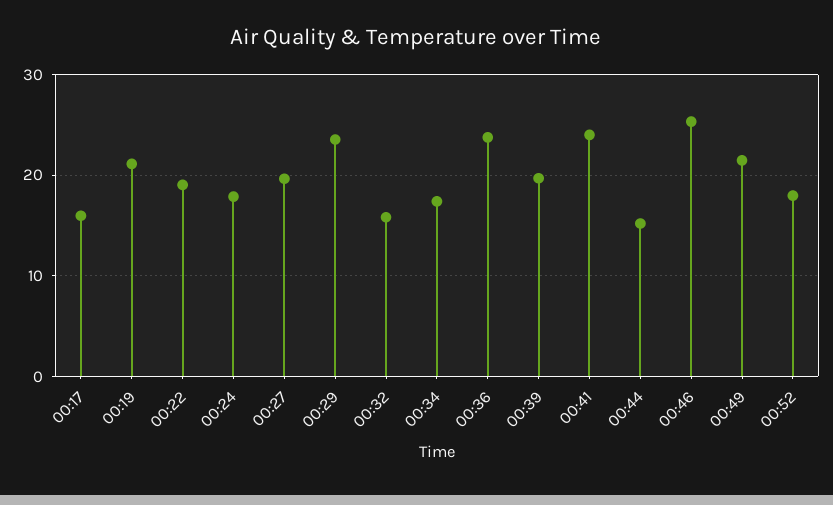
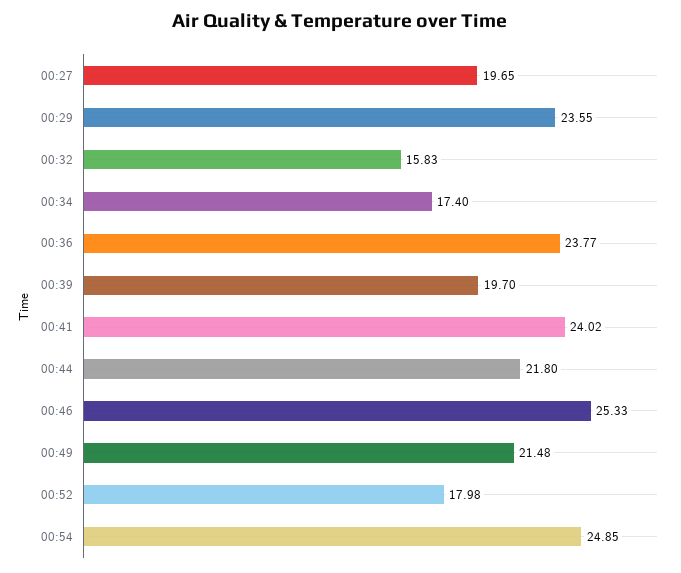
00:17: 16 -> none
00:19: 21 -> none
00:22: 19 -> none
00:24: 18 -> none
00:44: 15 -> 21.8
00:54: none -> 24.85

